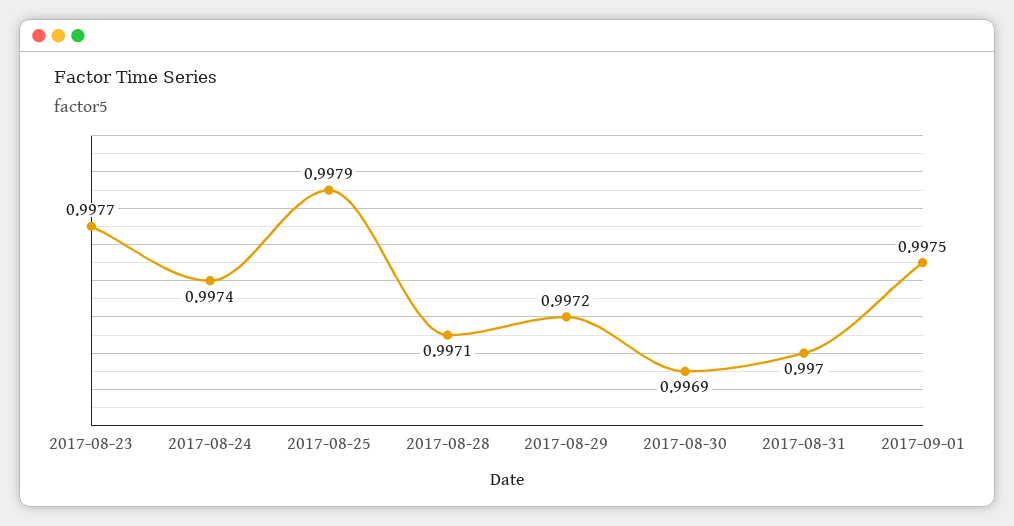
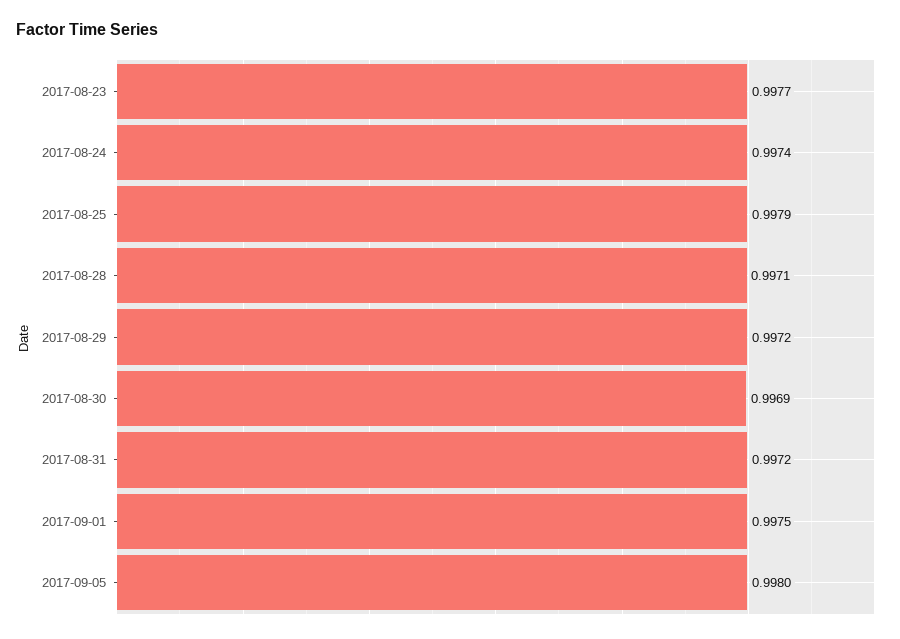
2017-08-31: 0.997 -> 0.9972
2017-09-05: none -> 0.998

